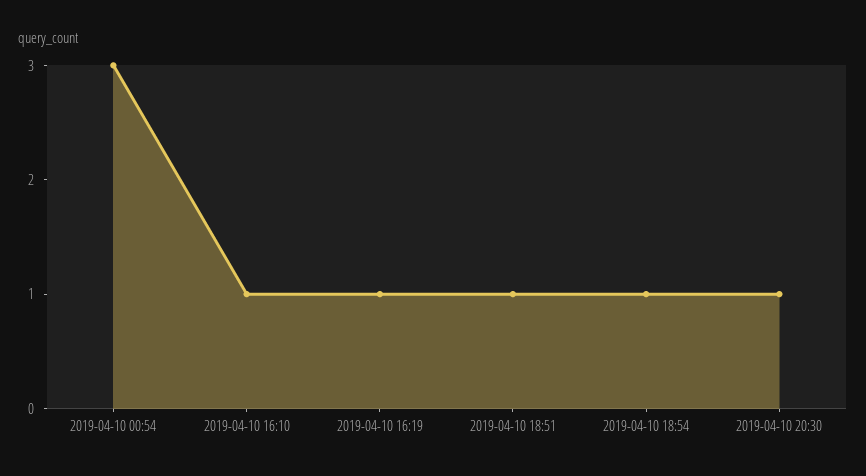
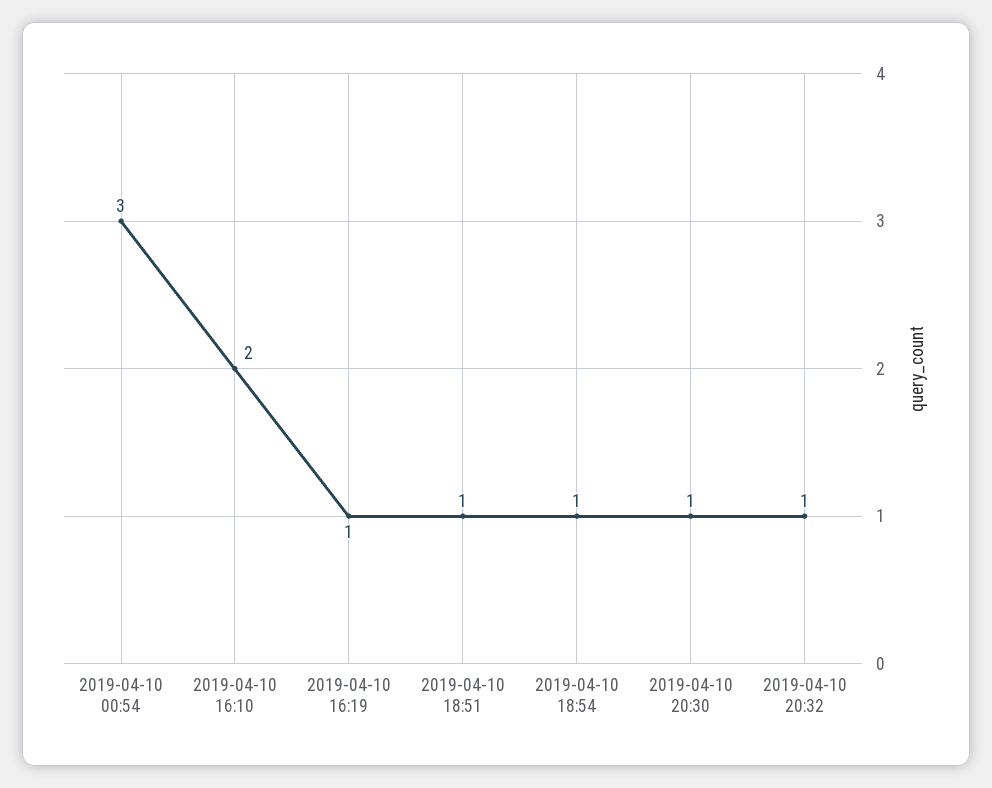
2019-04-10 16:10: 1 -> 2
2019-04-10 20:32: none -> 1

